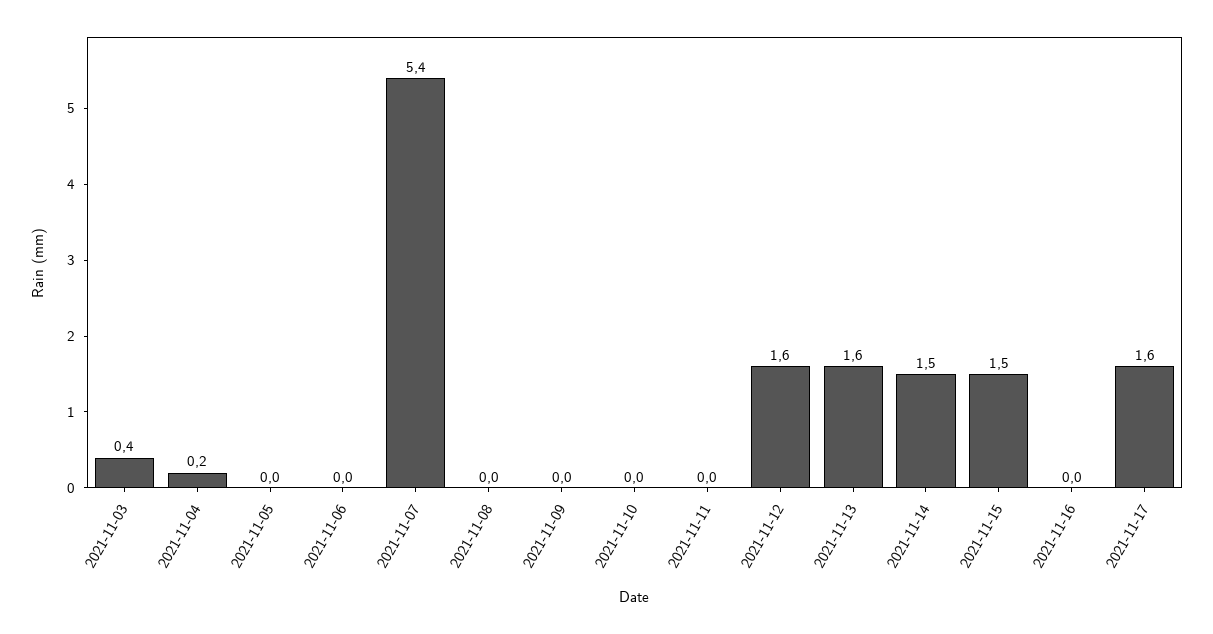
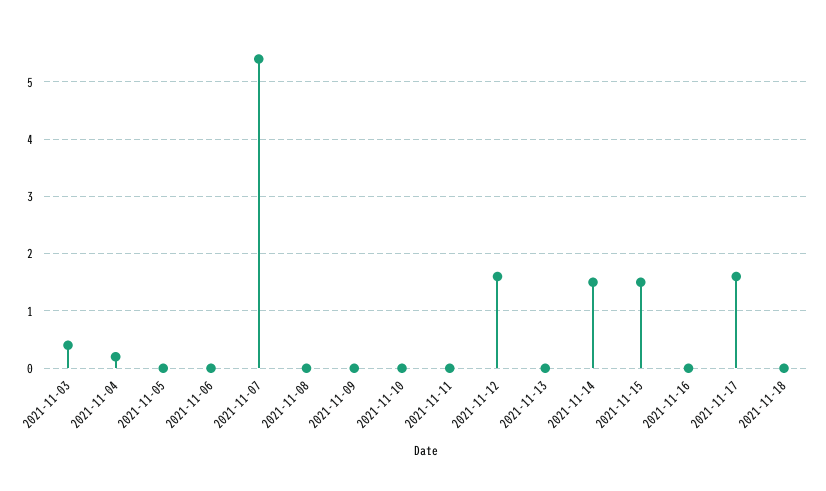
2021-11-13: 1.6 -> 0
2021-11-18: none -> 0

